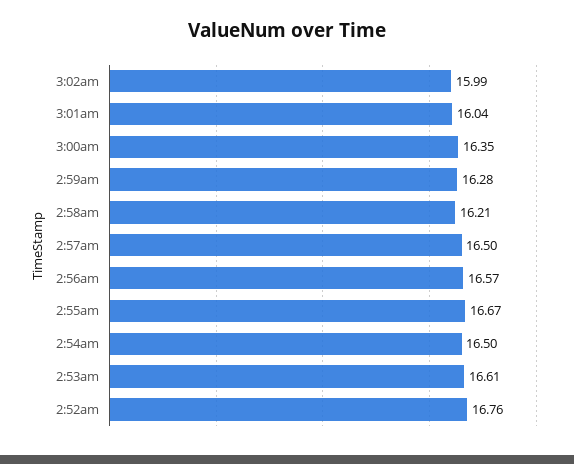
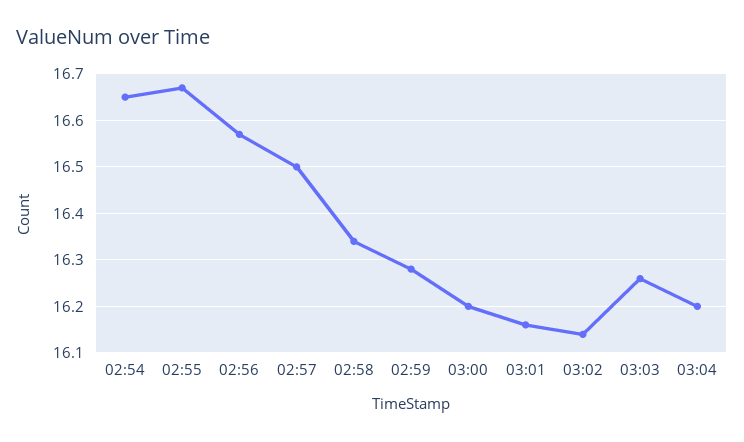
3:02am: 15.99 -> 16.15
3:01am: 16.04 -> 16.15
3:00am: 16.35 -> 16.2
2:58am: 16.21 -> 16.35
2:54am: 16.5 -> 16.65
2:53am: 16.61 -> none
2:52am: 16.76 -> none
03:03: none -> 16.25
03:04: none -> 16.2

